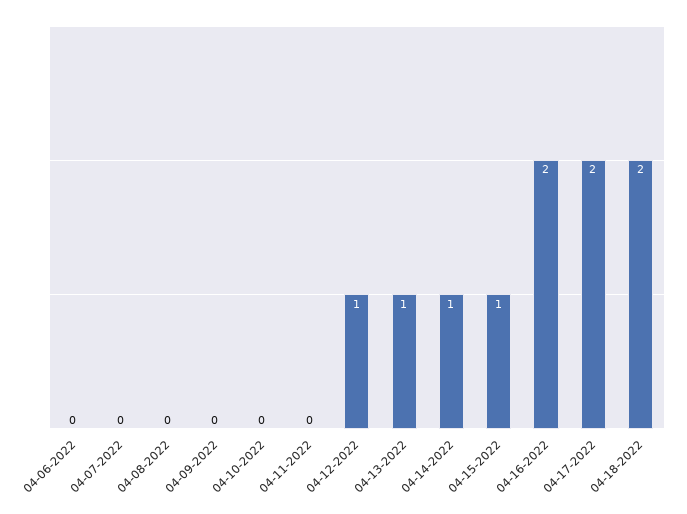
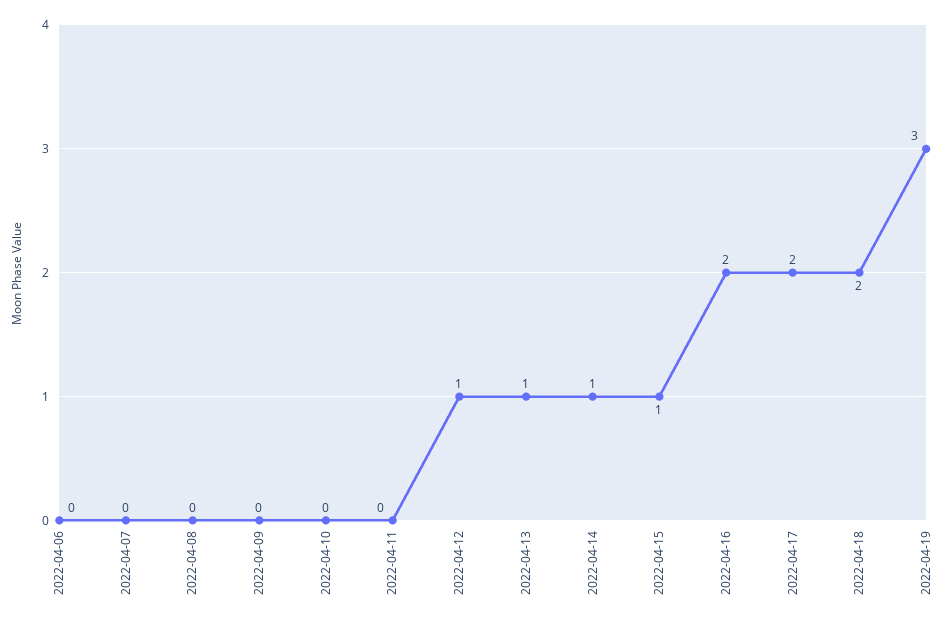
2022-04-19: none -> 3

